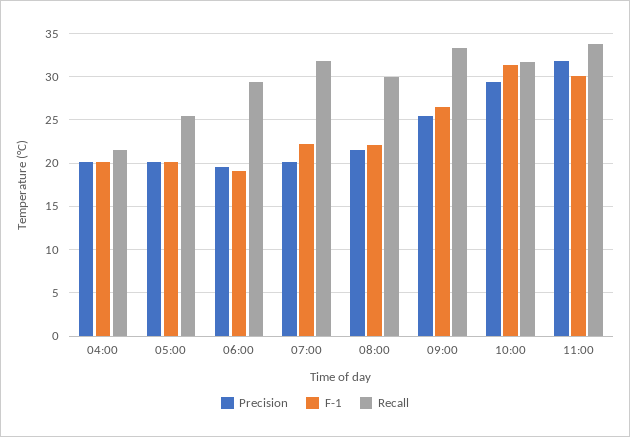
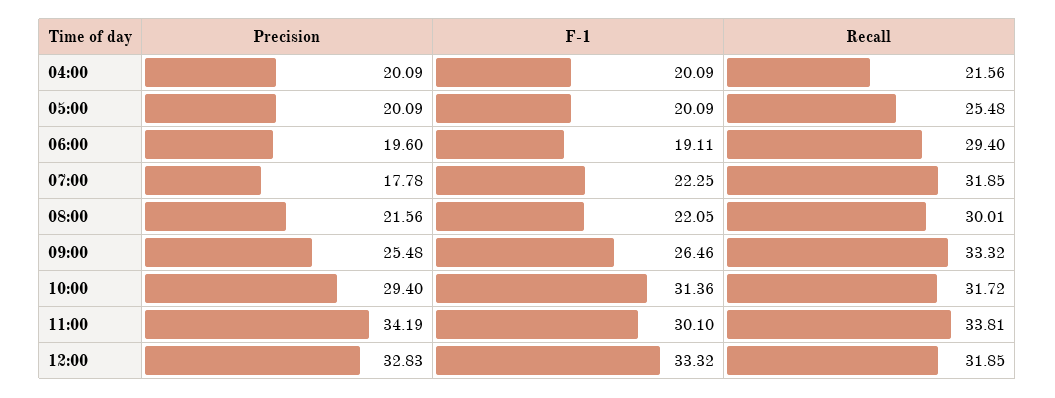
Precision, 07:00: 20 -> 17.78
Precision, 11:00: 32 -> 34.19
Precision, 12:00: none -> 32.83
F-1, 12:00: none -> 33.32
Recall, 12:00: none -> 31.85

